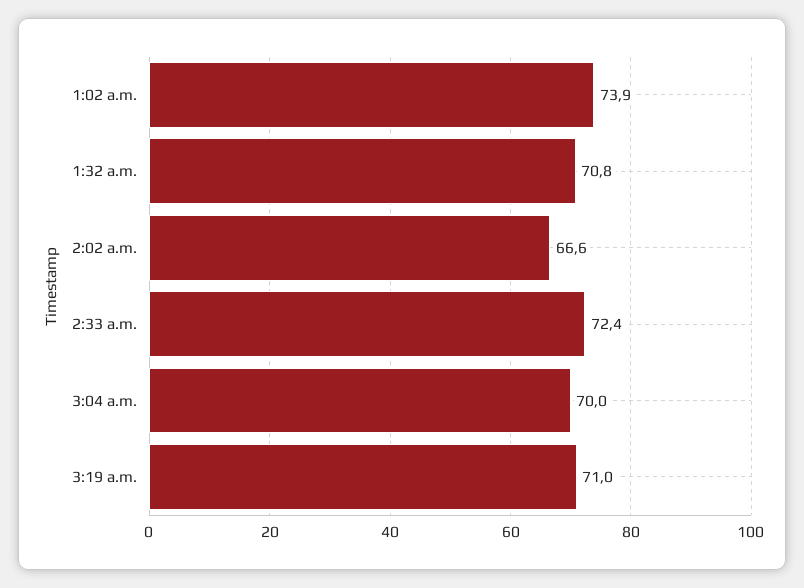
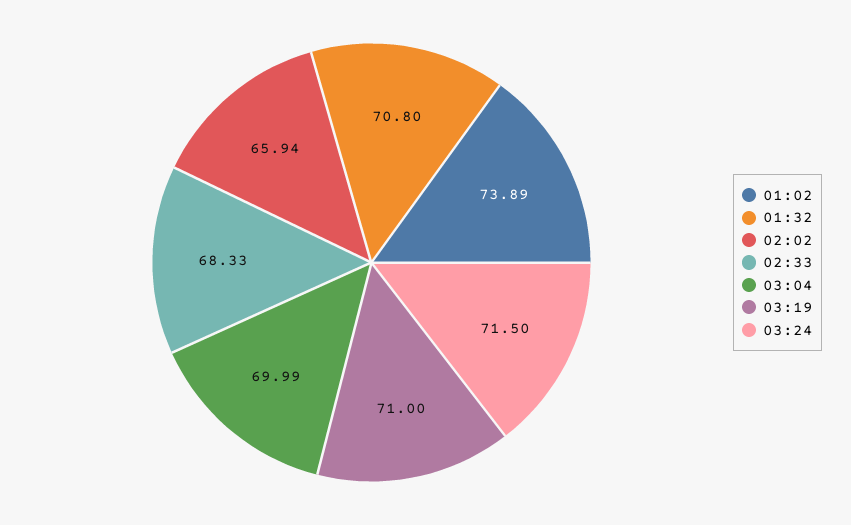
2:02 a.m.: 66.6 -> 65.94
2:33 a.m.: 72.4 -> 68.33
03:24: none -> 71.5

